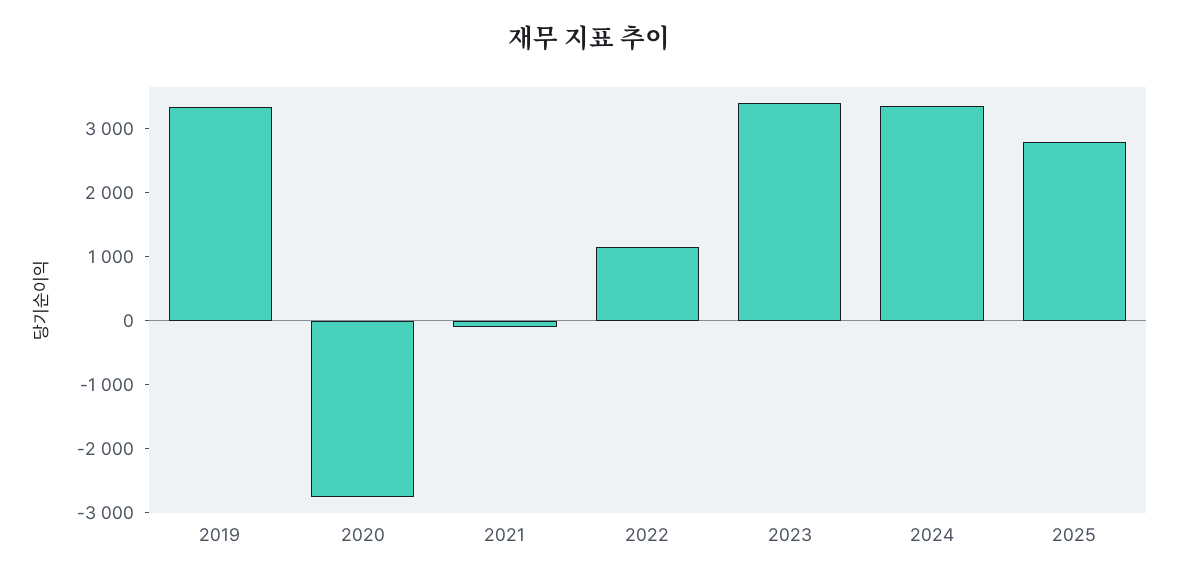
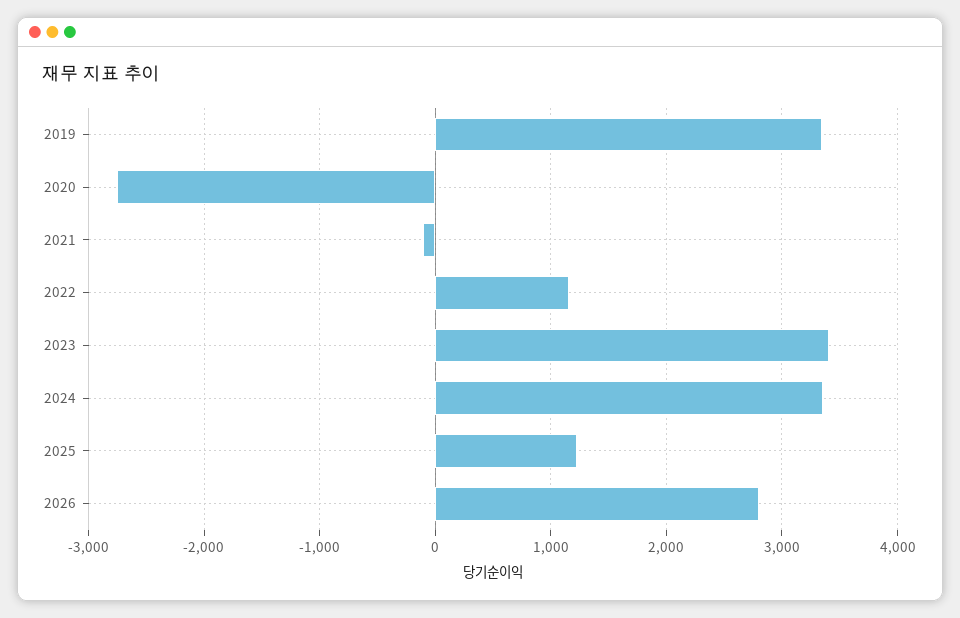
2025: 2800 -> 1200
2026: none -> 2800

